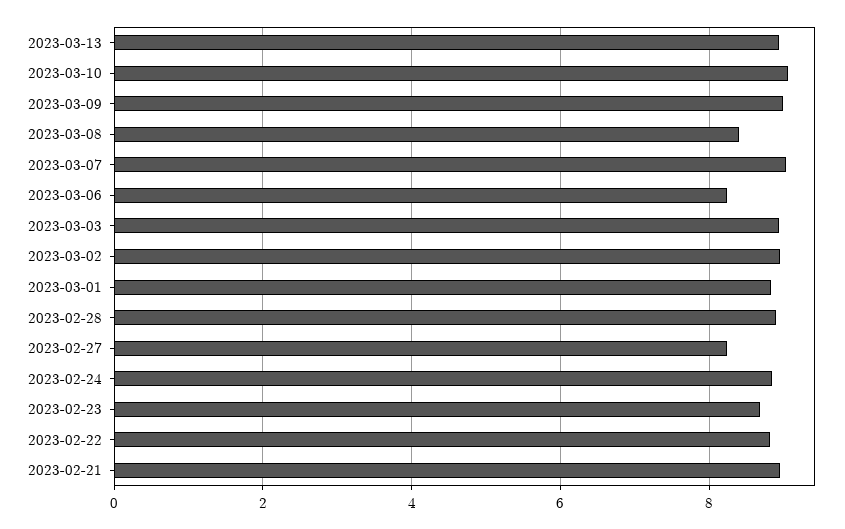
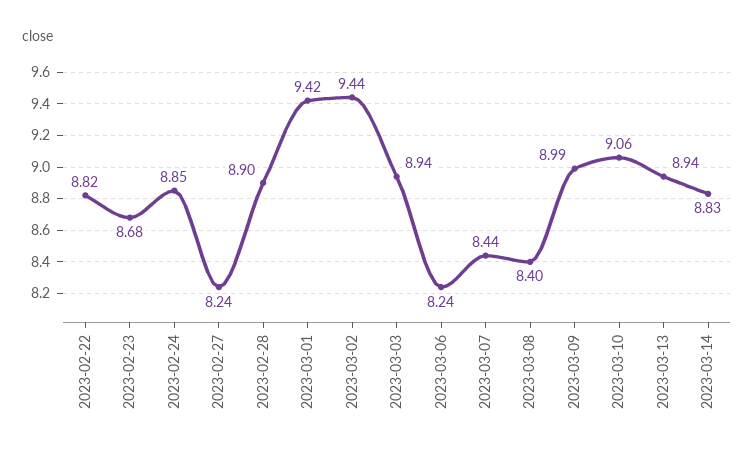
2023-03-07: 9 -> 8.44
2023-03-02: 9 -> 9.44
2023-03-01: 8.8 -> 9.42
2023-02-21: 9 -> none
2023-03-14: none -> 8.83

